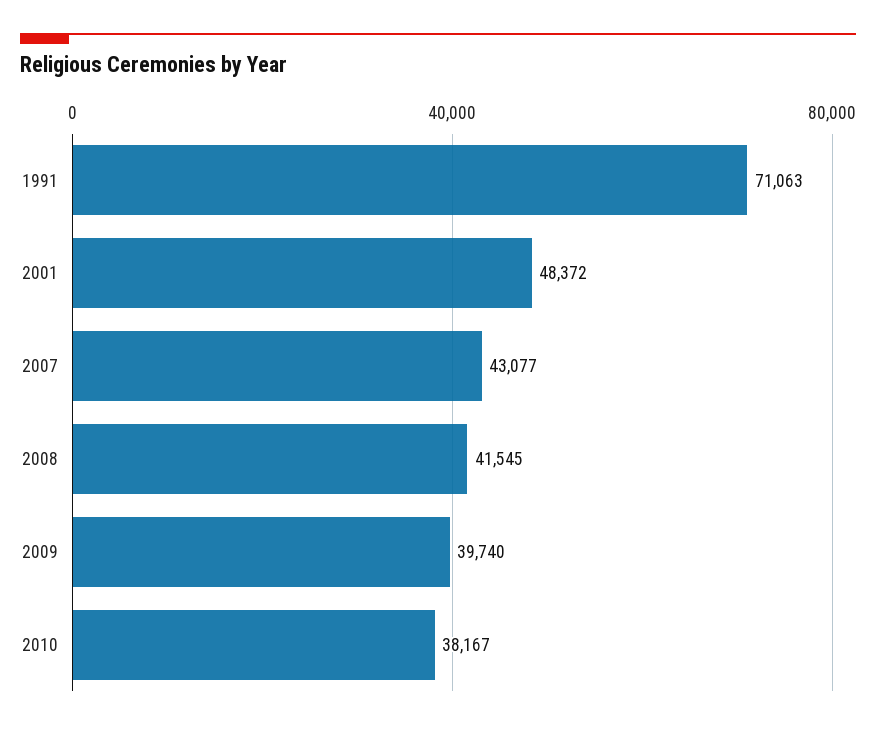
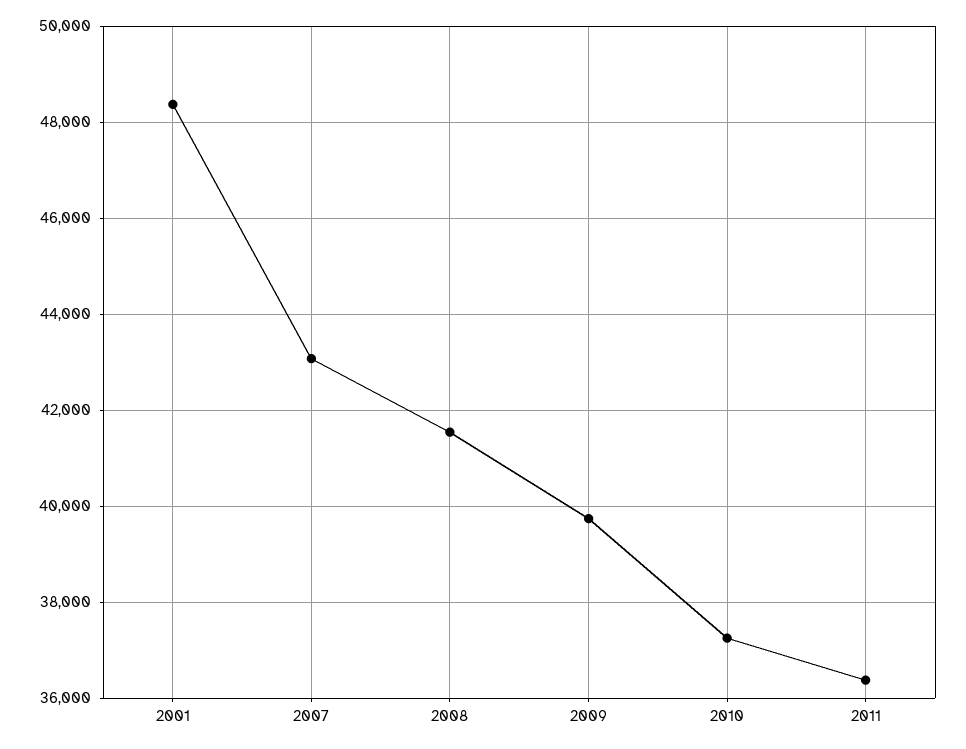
1991: 71063 -> none
2010: 38167 -> 37200
2011: none -> 36400

